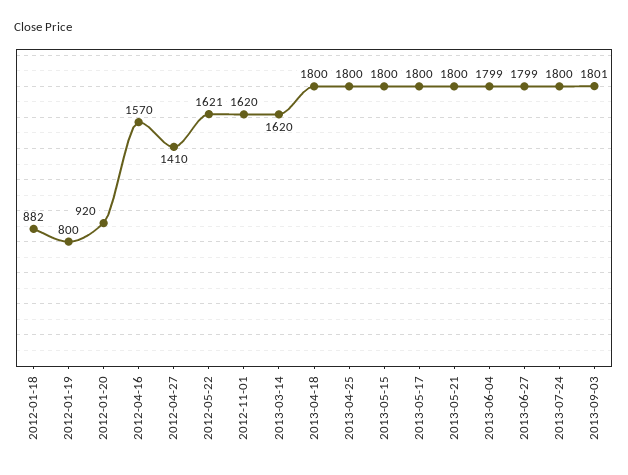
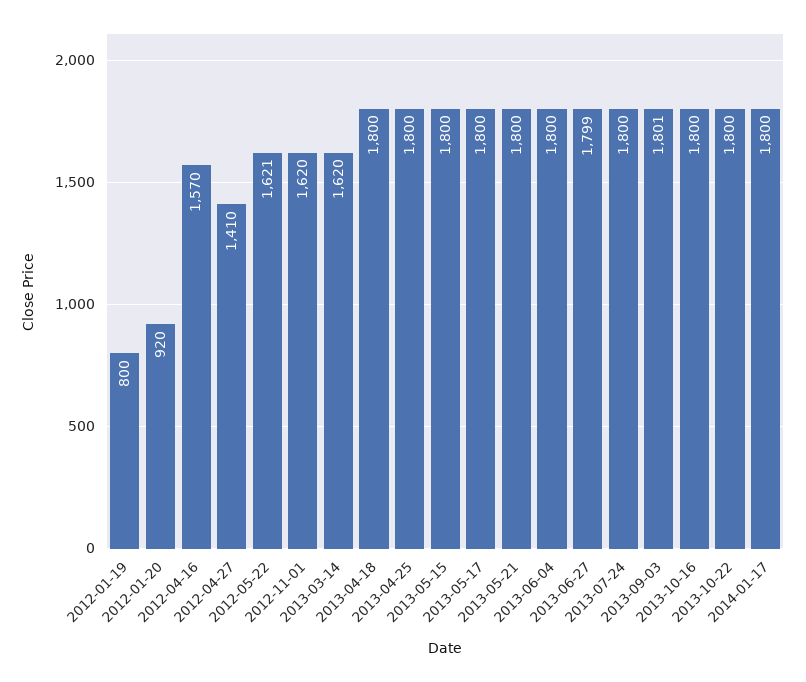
2012-01-18: 882 -> none
2013-06-04: 1799 -> 1800
2013-10-16: none -> 1800
2013-10-22: none -> 1800
2014-01-17: none -> 1800

